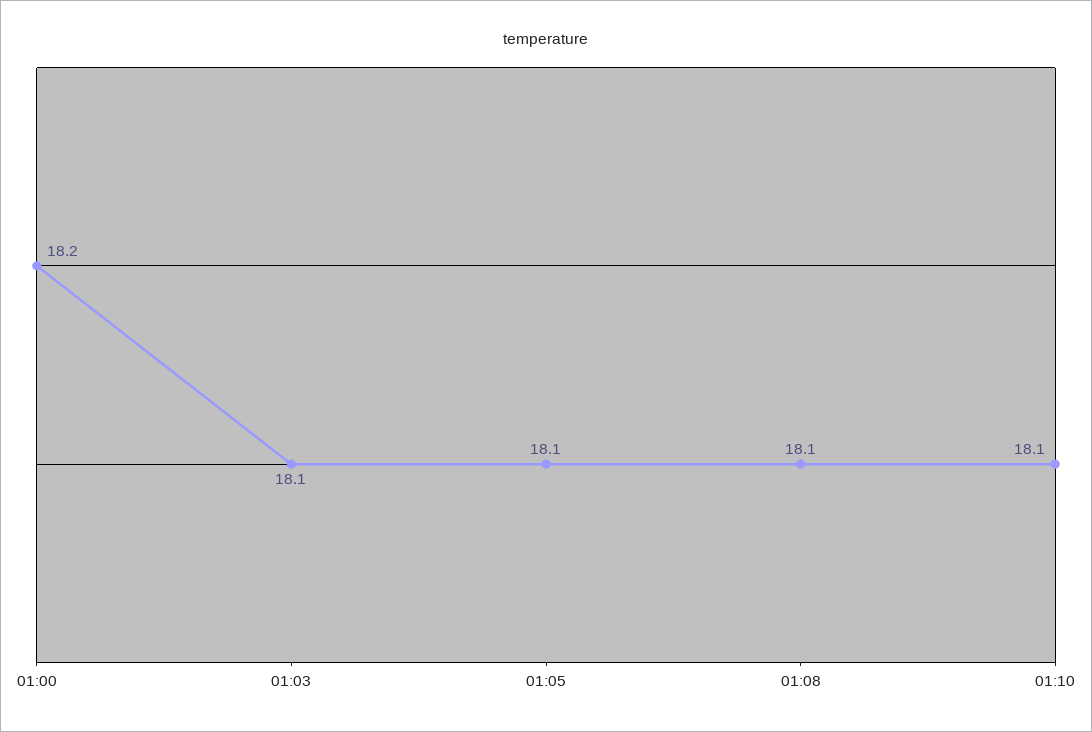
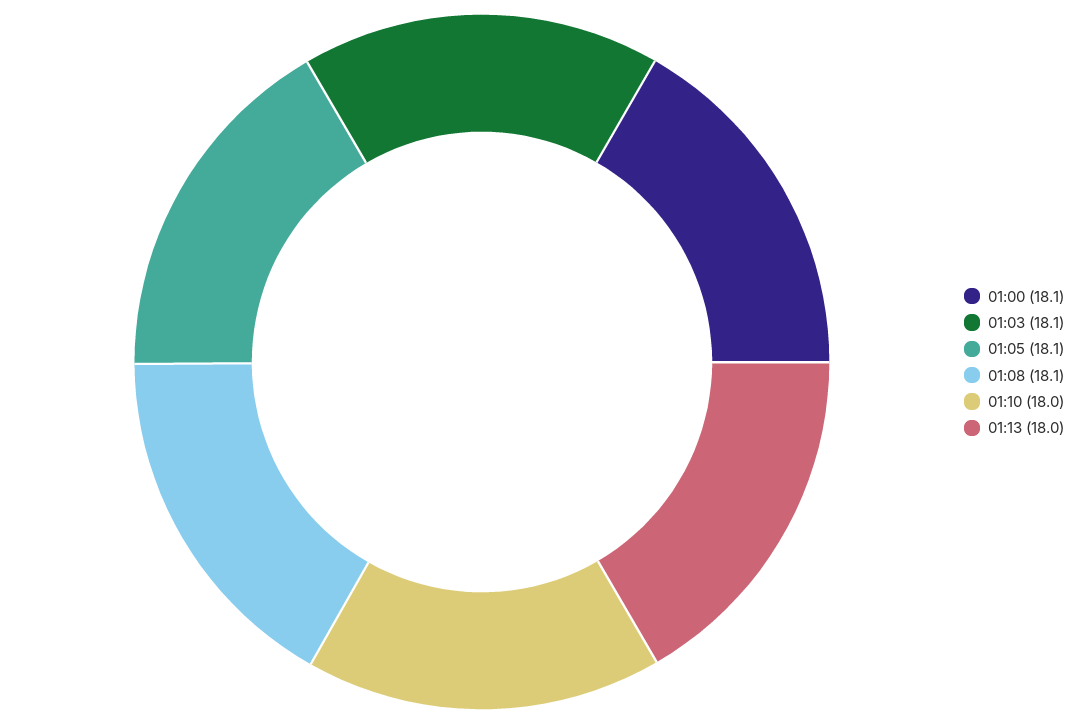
01:00: 18.2 -> 18.1
01:10: 18.1 -> 18
01:13: none -> 18

